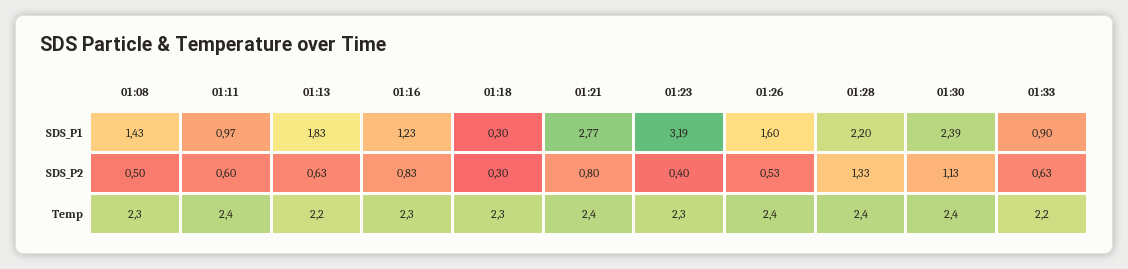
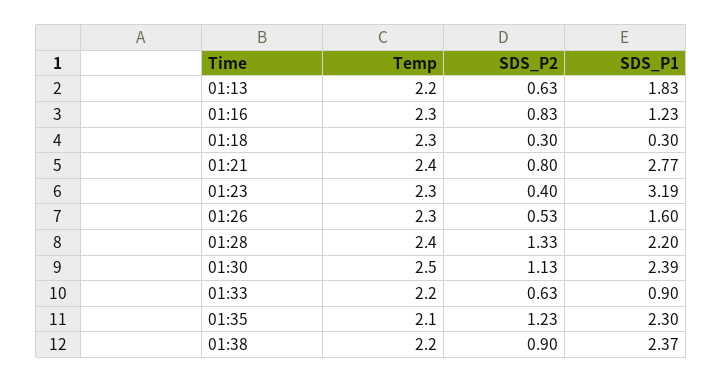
01:08, SDS_P1: 1.43 -> none
01:11, SDS_P1: 0.97 -> none
01:08, SDS_P2: 0.5 -> none
01:11, SDS_P2: 0.6 -> none
01:08, Temp: 2.3 -> none
01:11, Temp: 2.4 -> none
01:26, Temp: 2.4 -> 2.3
01:30, Temp: 2.4 -> 2.5
01:35, Temp: none -> 2.1
01:35, SDS_P2: none -> 1.23
01:35, SDS_P1: none -> 2.3
01:38, Temp: none -> 2.2
01:38, SDS_P2: none -> 0.9
01:38, SDS_P1: none -> 2.37

